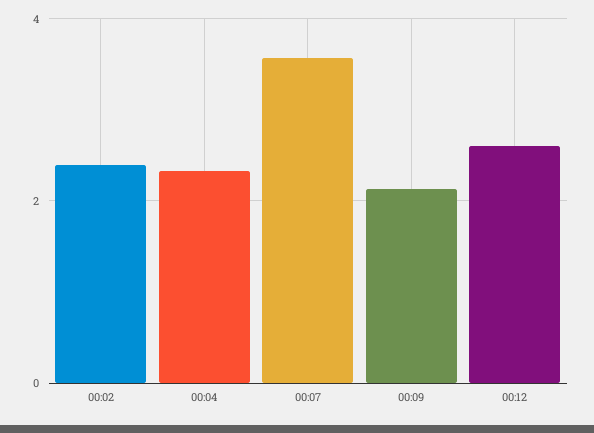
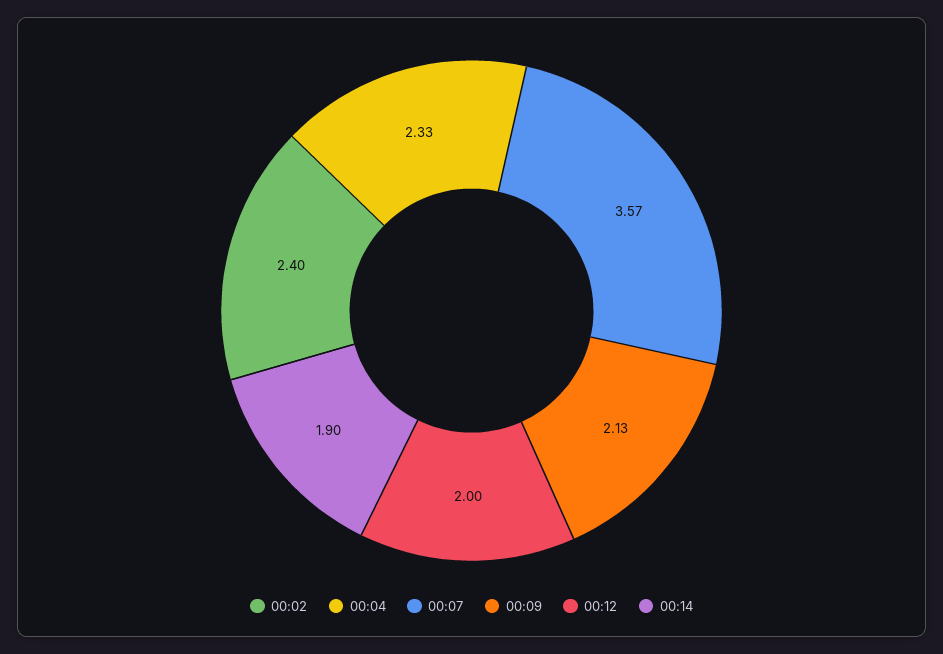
00:12: 2.6 -> 2
00:14: none -> 1.9

